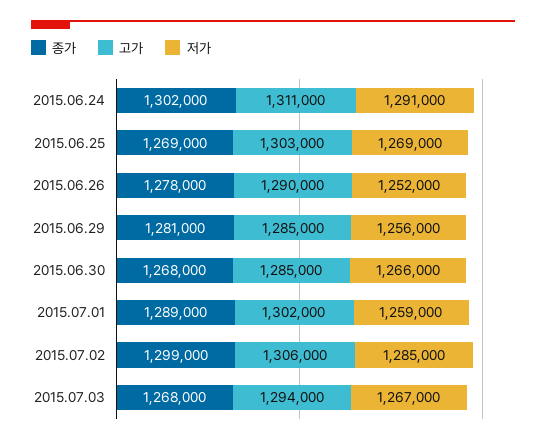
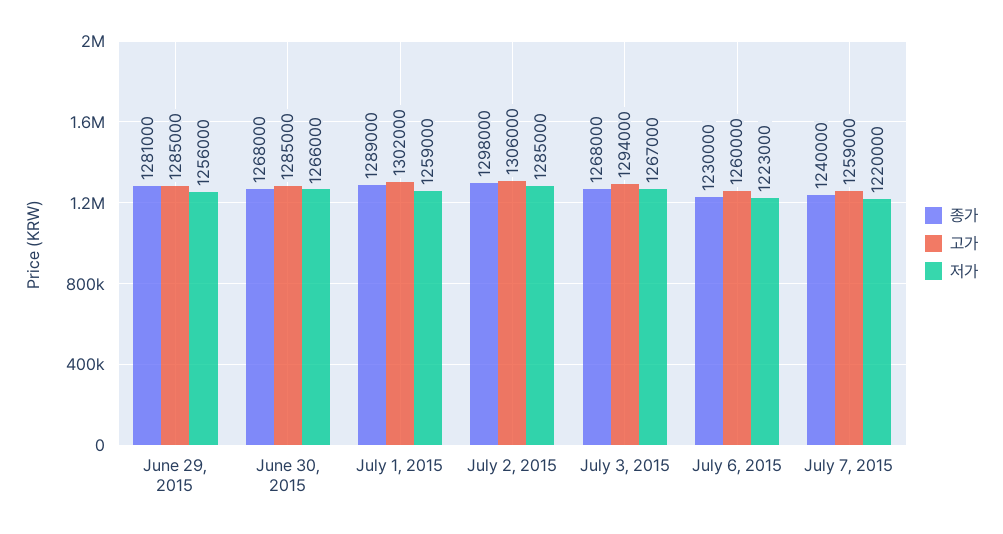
종가, 2015.06.24: 1302000 -> none
고가, 2015.06.24: 1311000 -> none
저가, 2015.06.24: 1291000 -> none
종가, 2015.06.25: 1269000 -> none
고가, 2015.06.25: 1303000 -> none
저가, 2015.06.25: 1269000 -> none
종가, 2015.06.26: 1278000 -> none
고가, 2015.06.26: 1290000 -> none
저가, 2015.06.26: 1252000 -> none
종가, 2015.07.02: 1299000 -> 1298000
종가, July 6, 2015: none -> 1230000
고가, July 6, 2015: none -> 1260000
저가, July 6, 2015: none -> 1223000
종가, July 7, 2015: none -> 1240000
고가, July 7, 2015: none -> 1259000
저가, July 7, 2015: none -> 1220000

